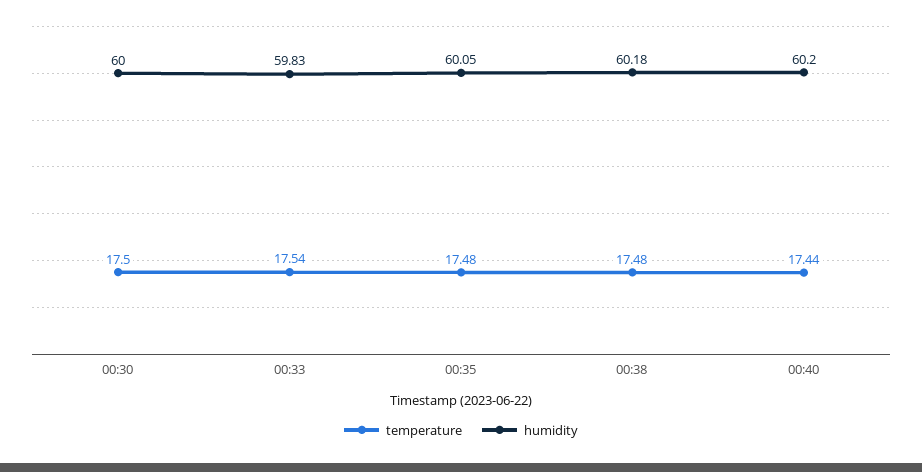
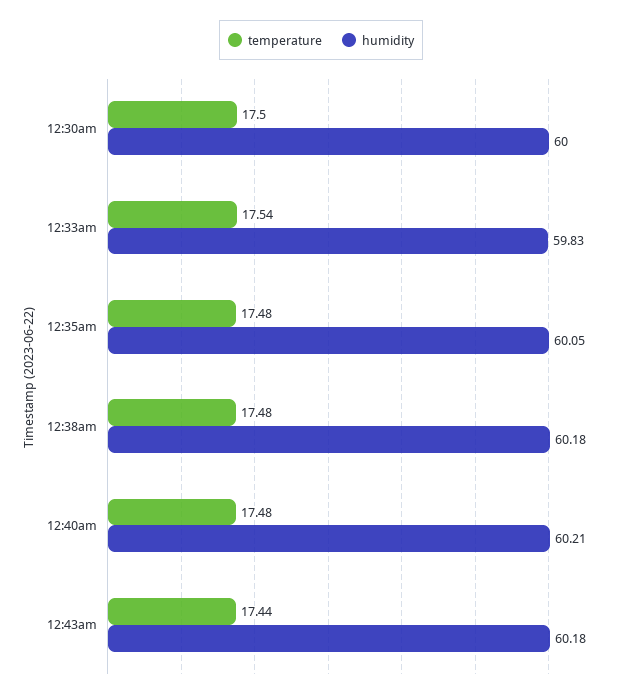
temperature, 00:40: 17.44 -> 17.48
humidity, 00:40: 60.2 -> 60.21
temperature, 12:43am: none -> 17.44
humidity, 12:43am: none -> 60.18

